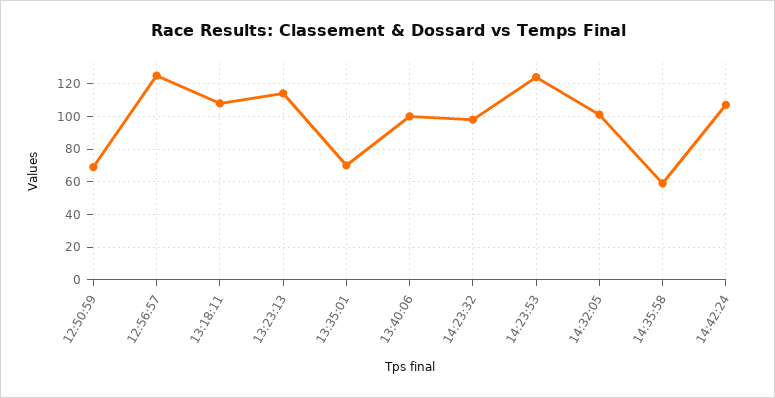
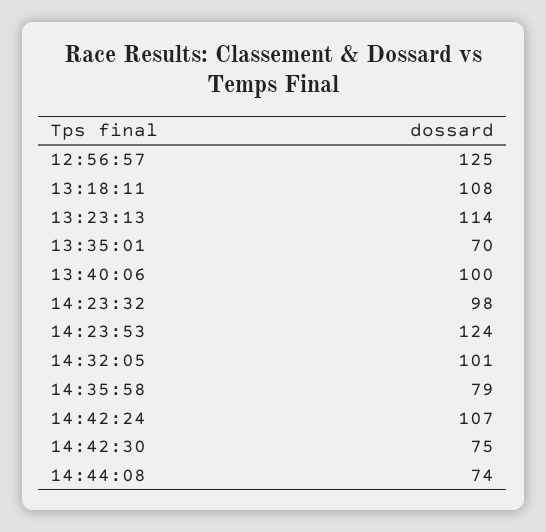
12:50:59: 70 -> none
14:35:58: 60 -> 79
14:42:30: none -> 75
14:44:08: none -> 74

